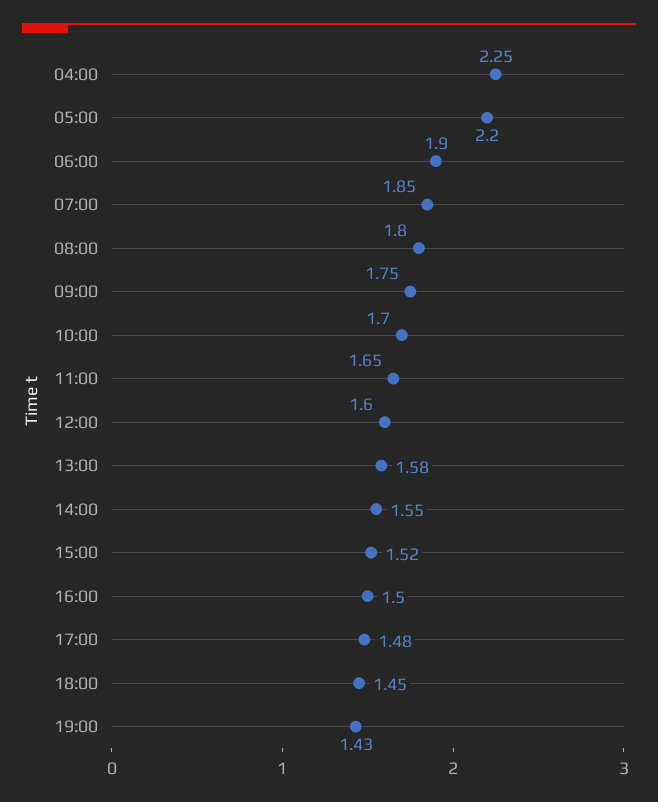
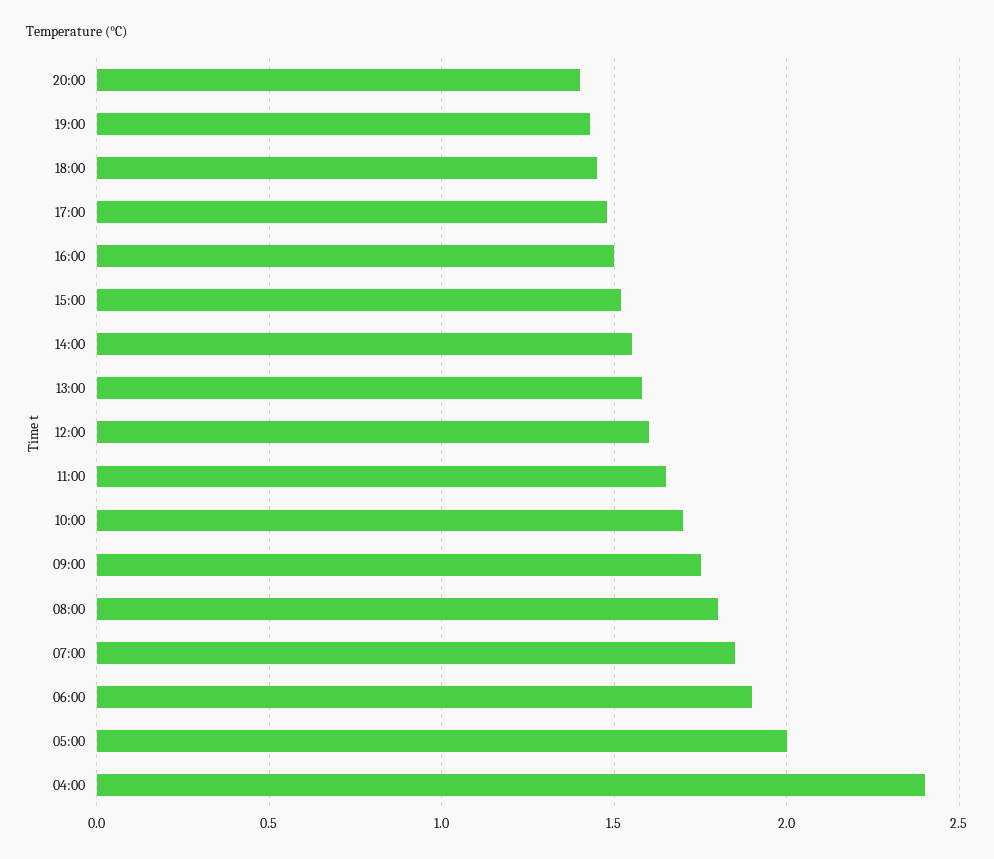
04:00: 2.25 -> 2.4
05:00: 2.2 -> 2
20:00: none -> 1.4

